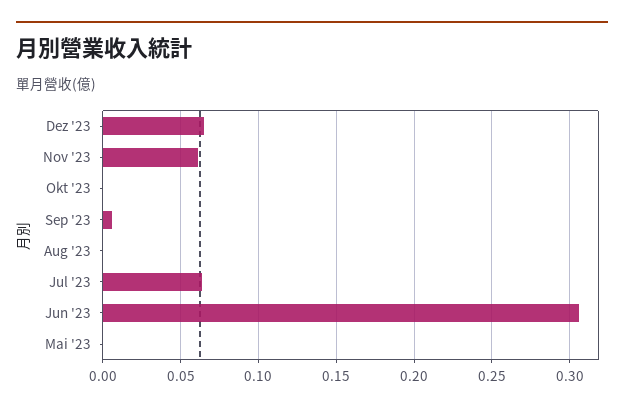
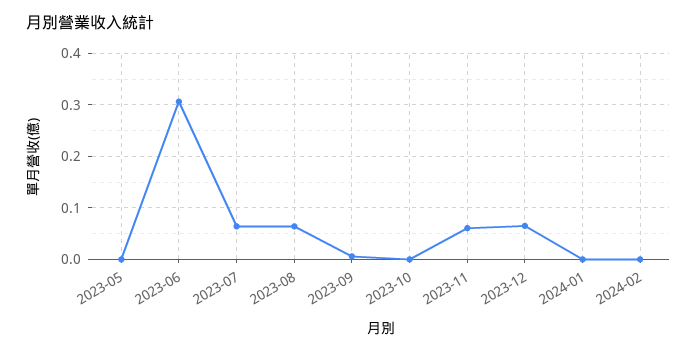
Aug '23: 0 -> 0.06
2024-01: none -> 0
2024-02: none -> 0

